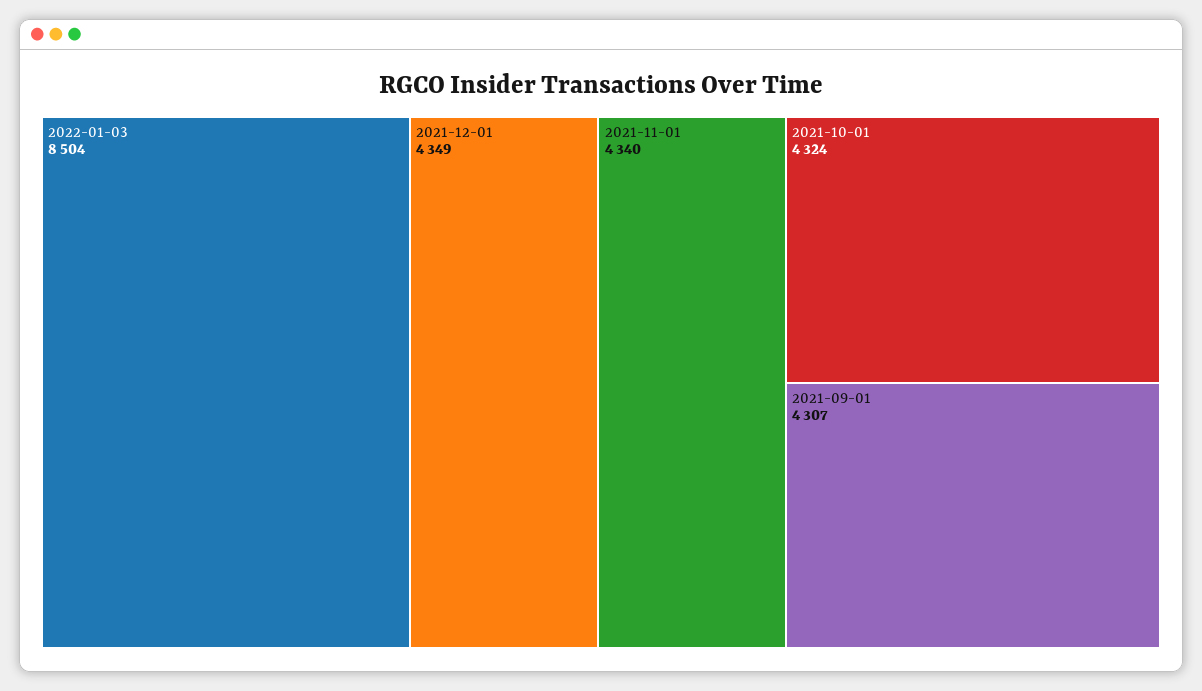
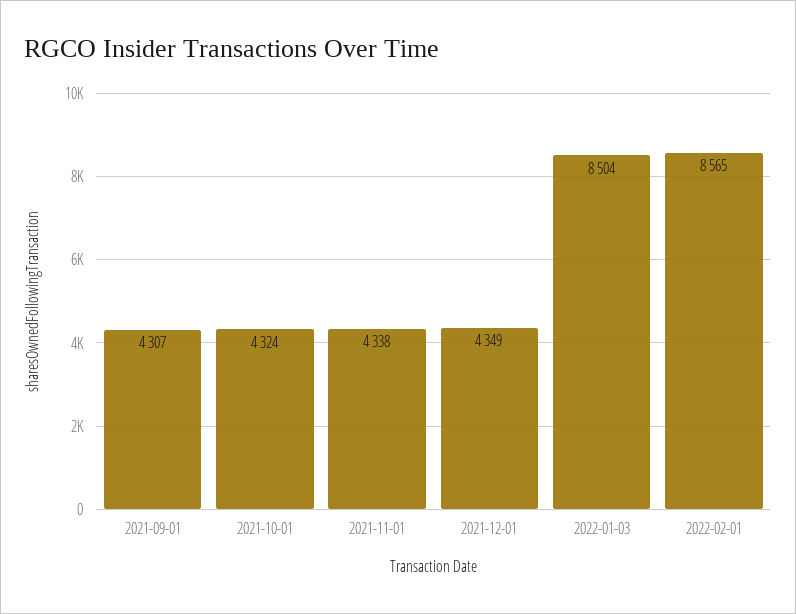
2021-11-01: 4340 -> 4338
2022-02-01: none -> 8565

